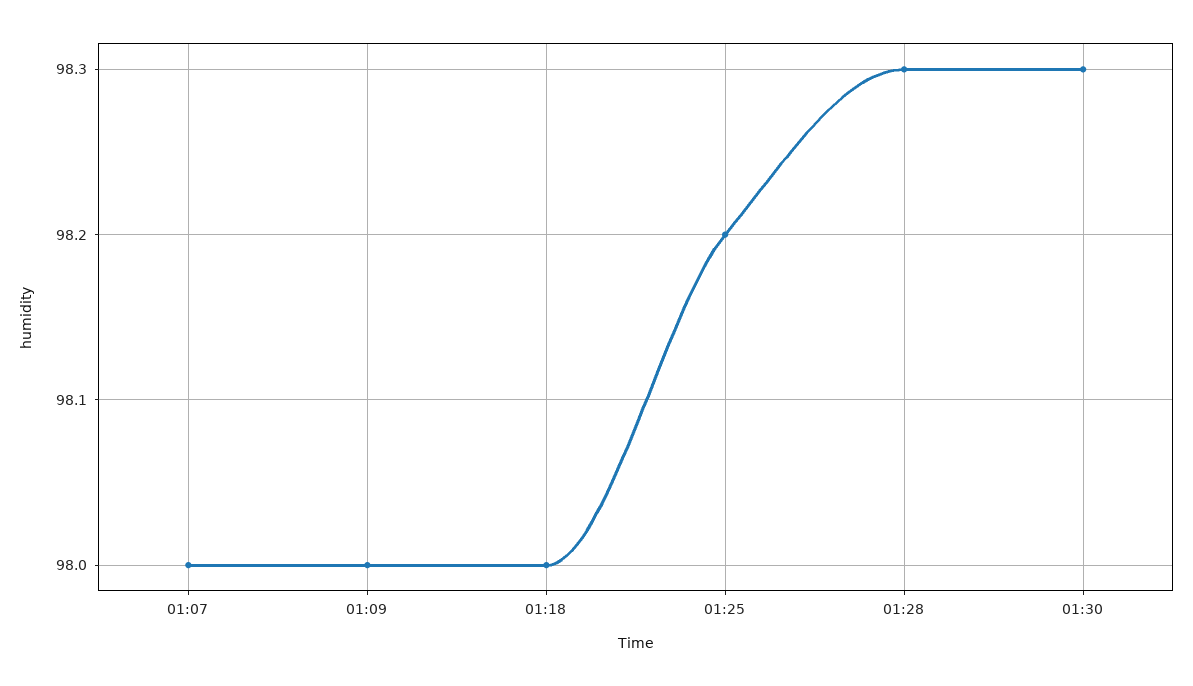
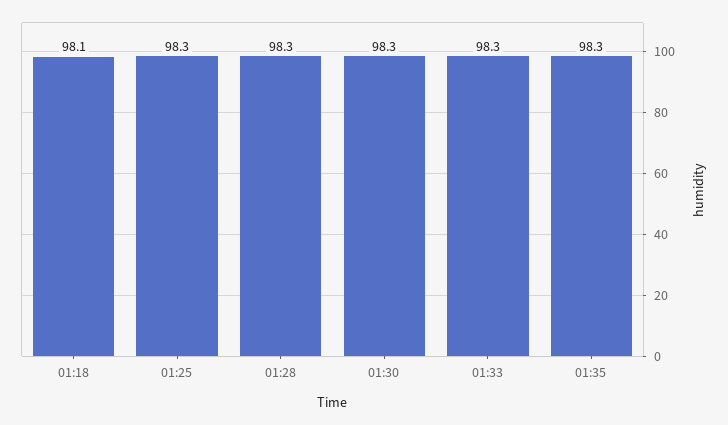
01:07: 98 -> none
01:09: 98 -> none
01:18: 98 -> 98.1
01:25: 98.2 -> 98.3
01:33: none -> 98.3
01:35: none -> 98.3

